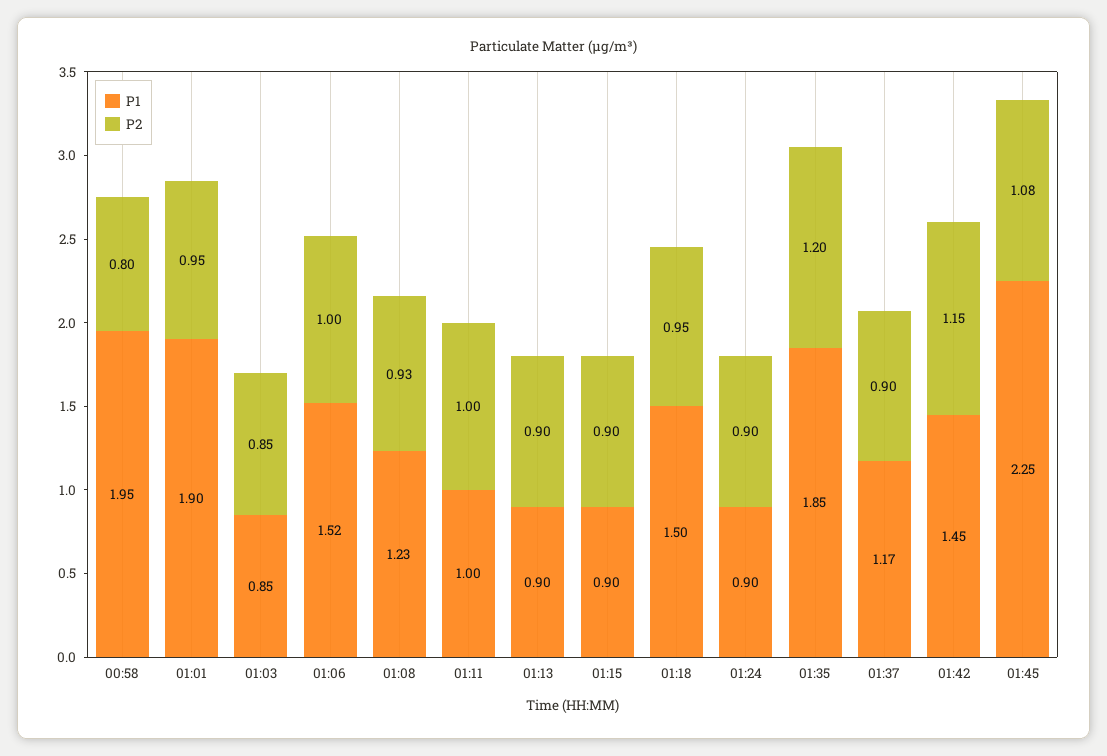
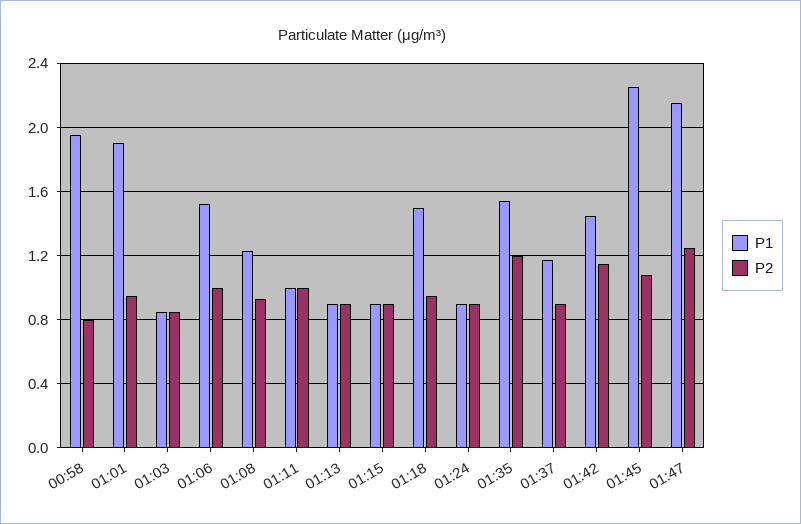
P1, 01:35: 1.85 -> 1.55
P1, 01:47: none -> 2.15
P2, 01:47: none -> 1.25

